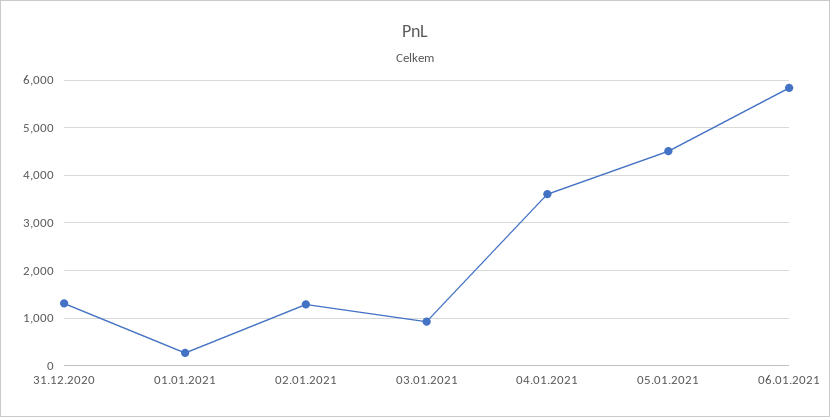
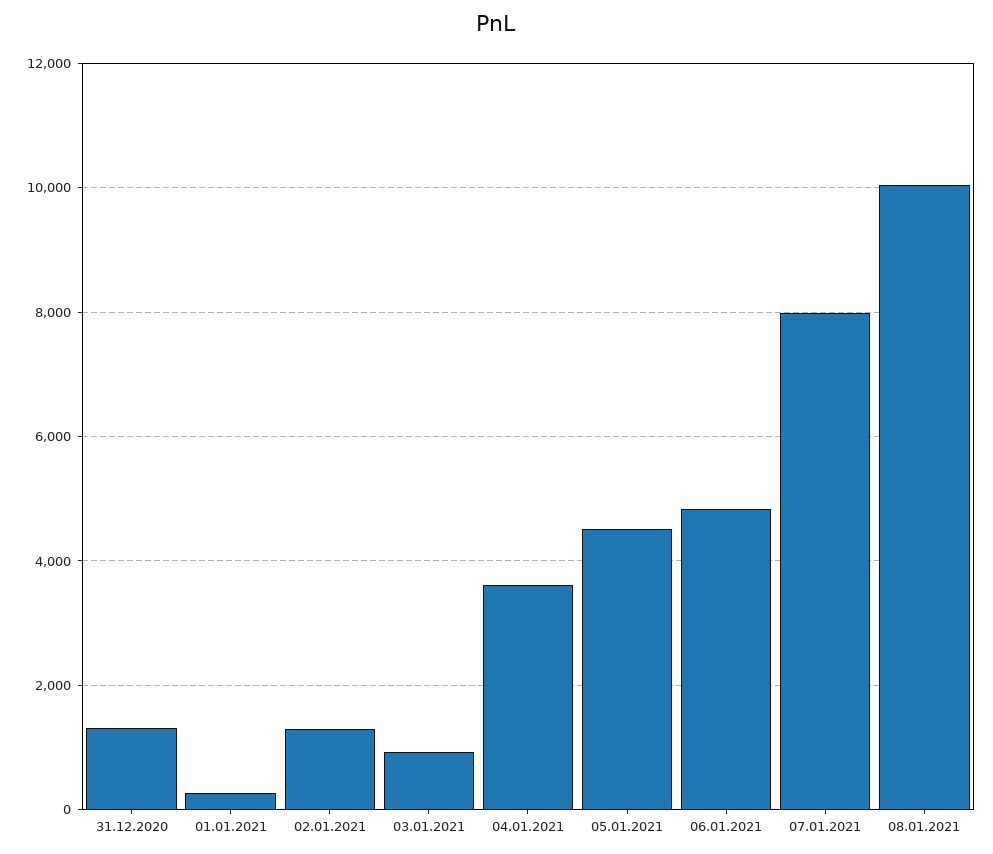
06.01.2021: 5800 -> 4800
07.01.2021: none -> 8000
08.01.2021: none -> 10000

